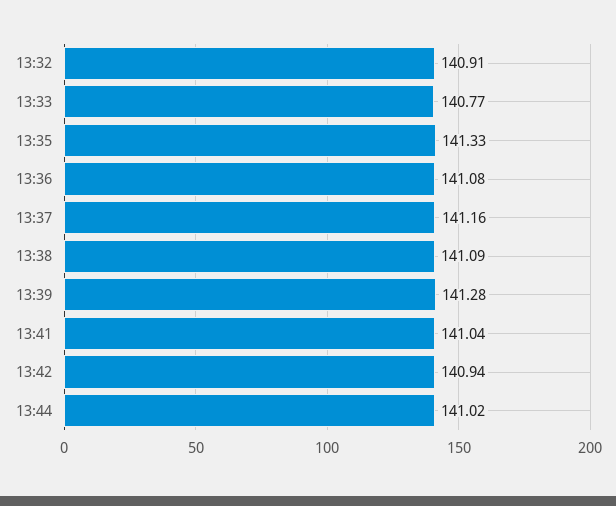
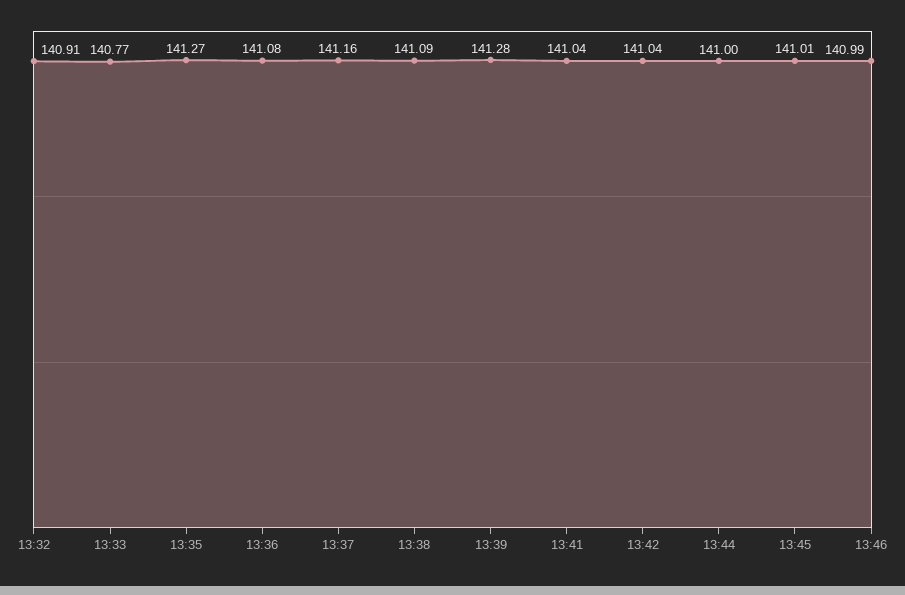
13:35: 141.33 -> 141.27
13:42: 140.94 -> 141.04
13:44: 141.02 -> 141
13:45: none -> 141.01
13:46: none -> 140.99

